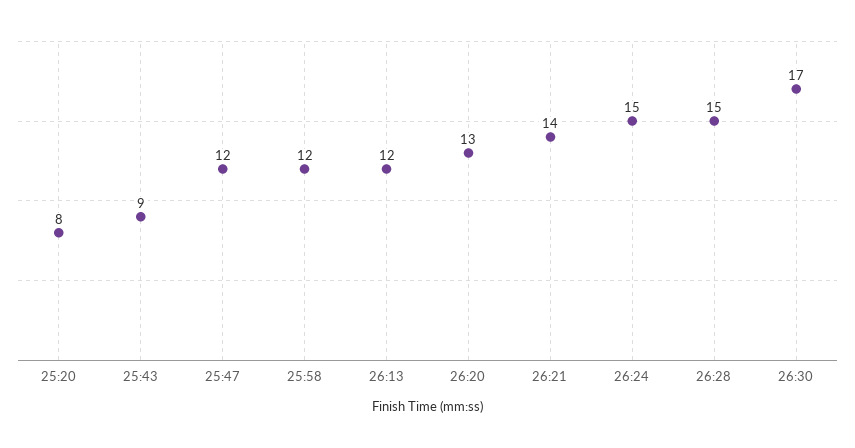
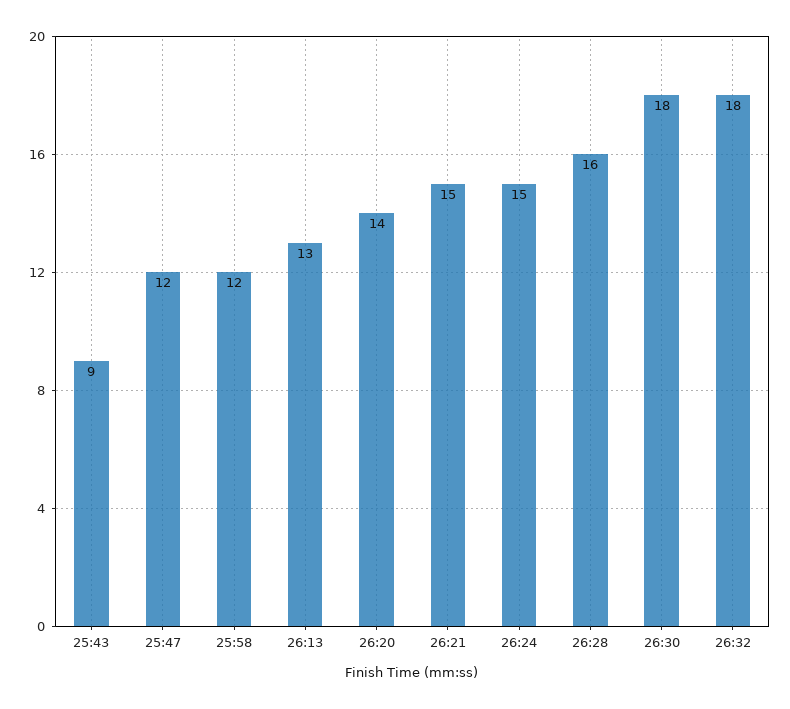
25:20: 8 -> none
26:13: 12 -> 13
26:20: 13 -> 14
26:21: 14 -> 15
26:28: 15 -> 16
26:30: 17 -> 18
26:32: none -> 18

